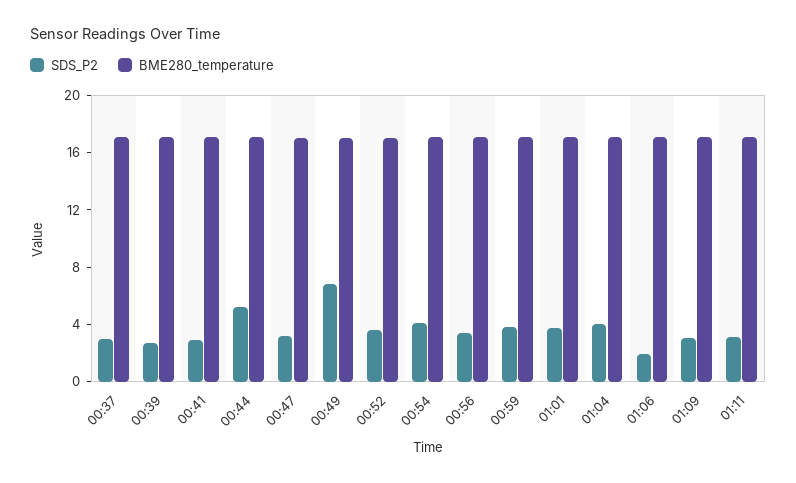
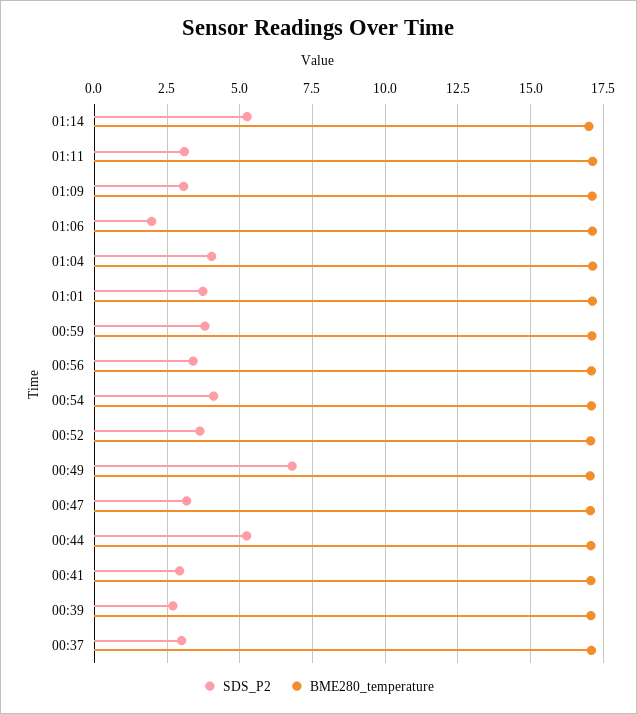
SDS_P2, 01:14: none -> 5.25
BME280_temperature, 01:14: none -> 17

